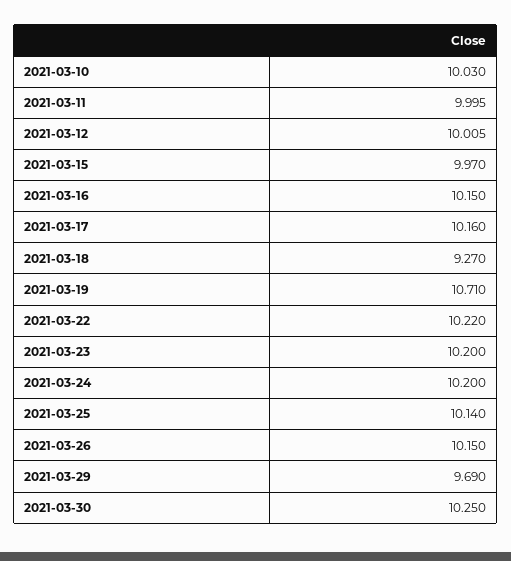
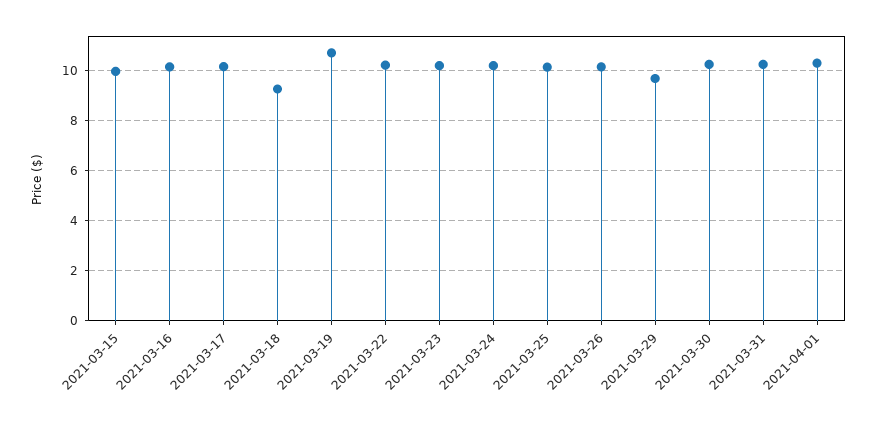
2021-03-10: 10.03 -> none
2021-03-11: 9.995 -> none
2021-03-12: 10.005 -> none
2021-03-31: none -> 10.25
2021-04-01: none -> 10.25

